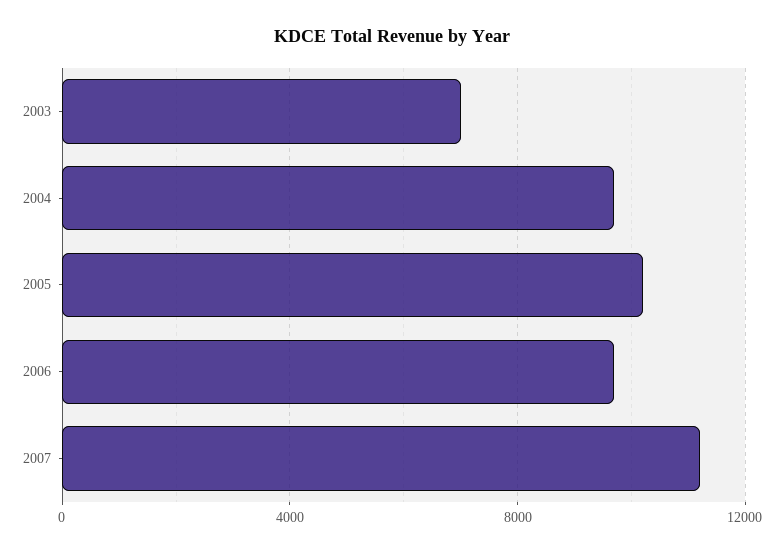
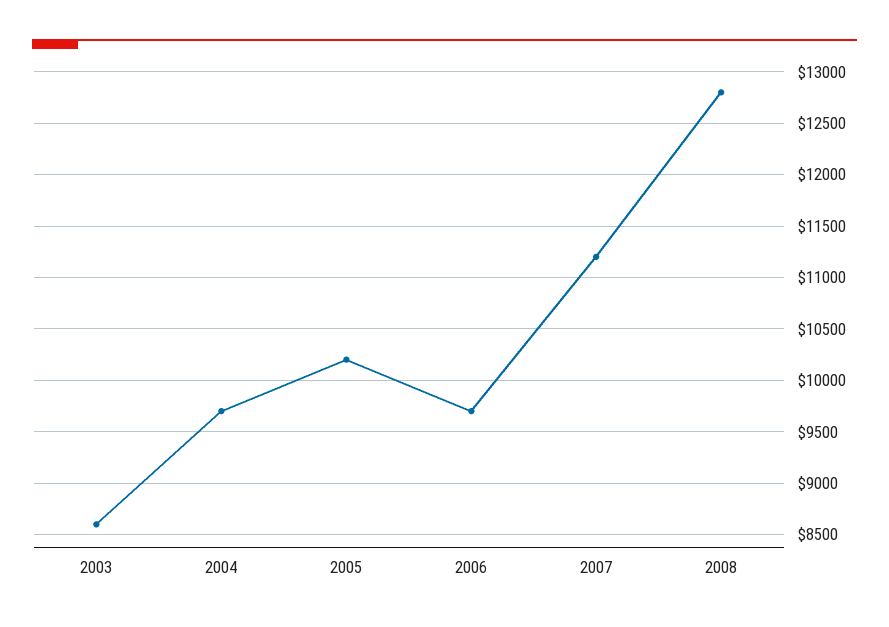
2003: 7000 -> 8600
2008: none -> 12800

